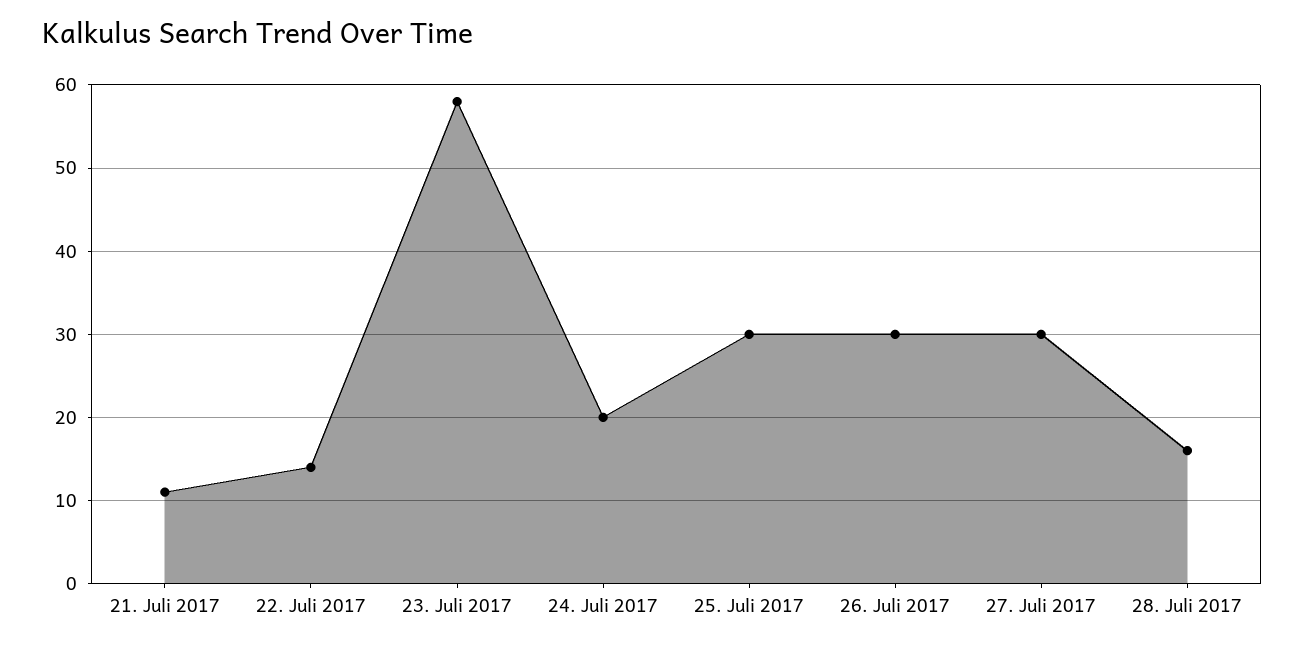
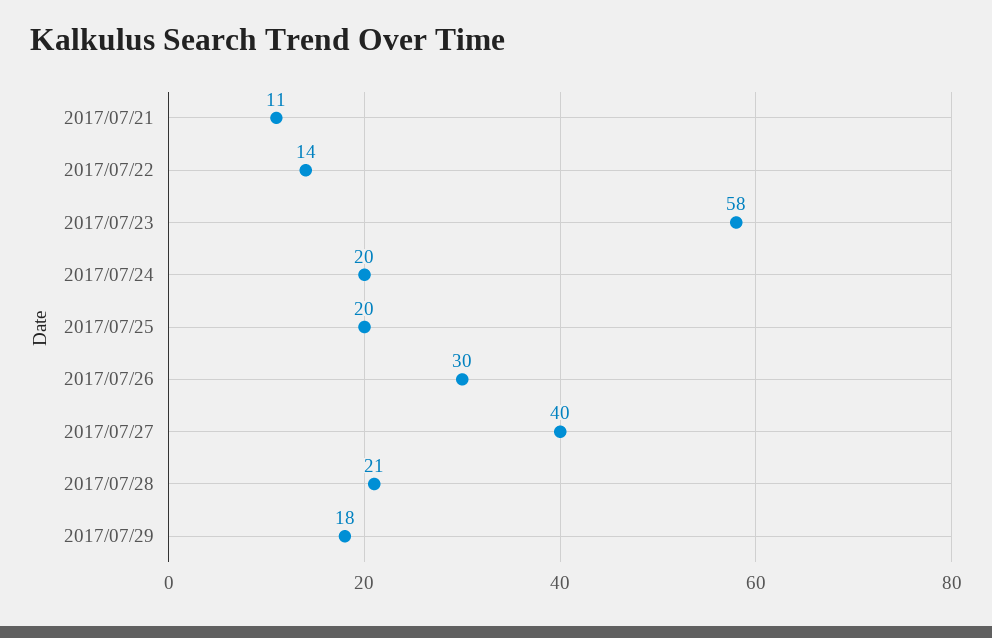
25. Juli 2017: 30 -> 20
27. Juli 2017: 30 -> 40
28. Juli 2017: 16 -> 21
2017/07/29: none -> 18

